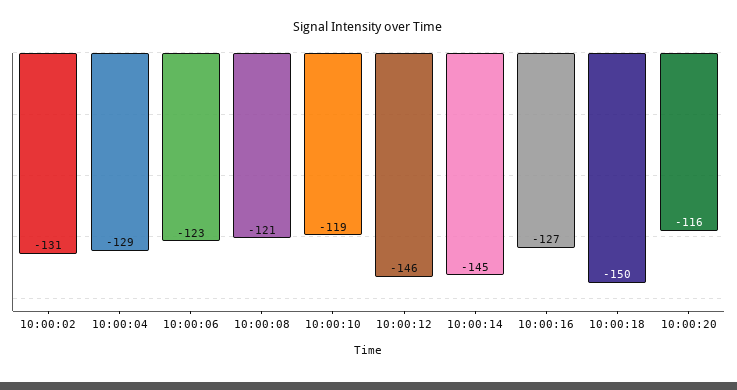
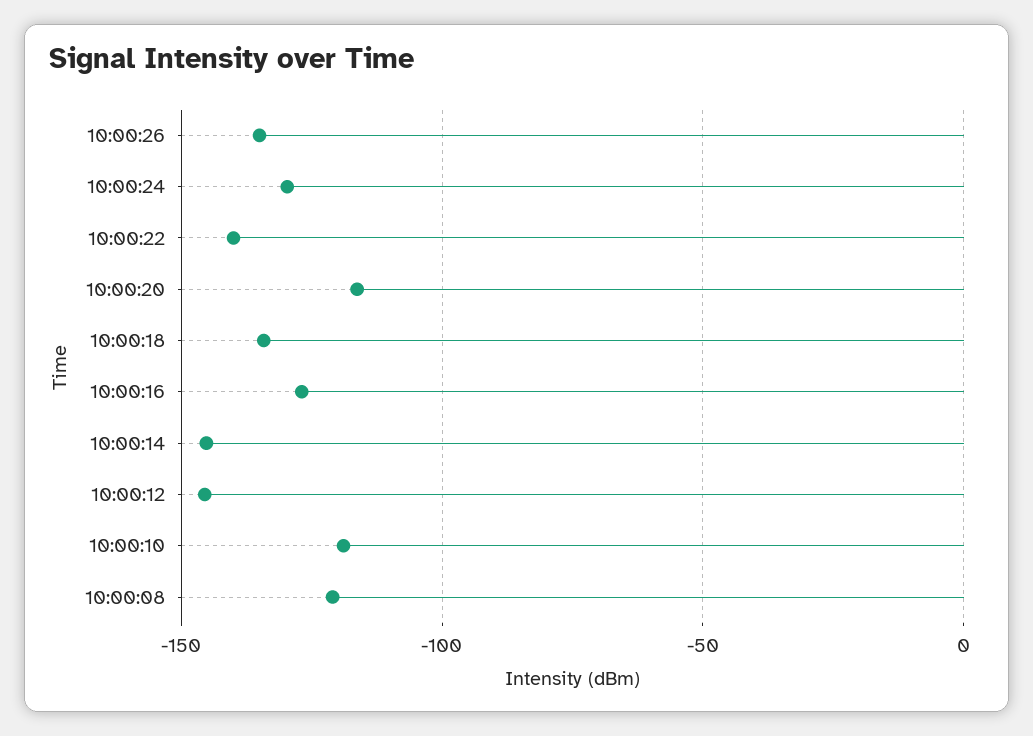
10:00:02: -131 -> none
10:00:04: -129 -> none
10:00:06: -123 -> none
10:00:18: -150 -> -135
10:00:26: none -> -135
10:00:24: none -> -130
10:00:22: none -> -140

